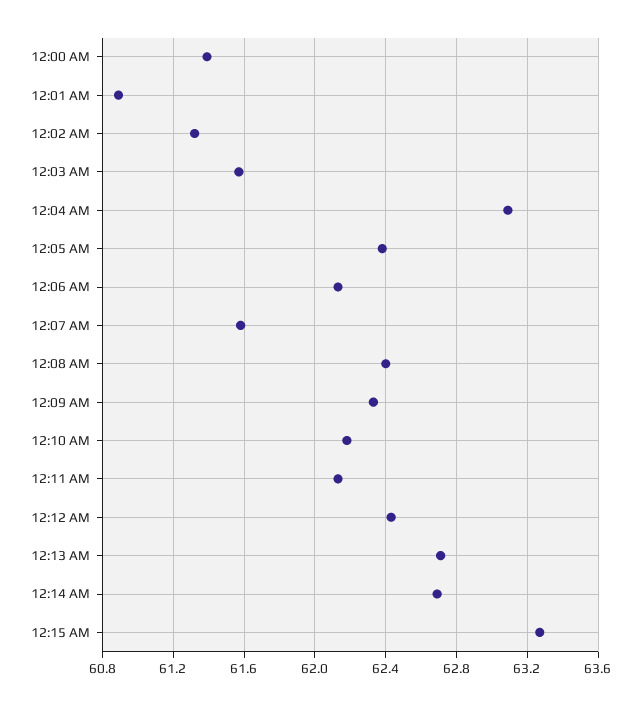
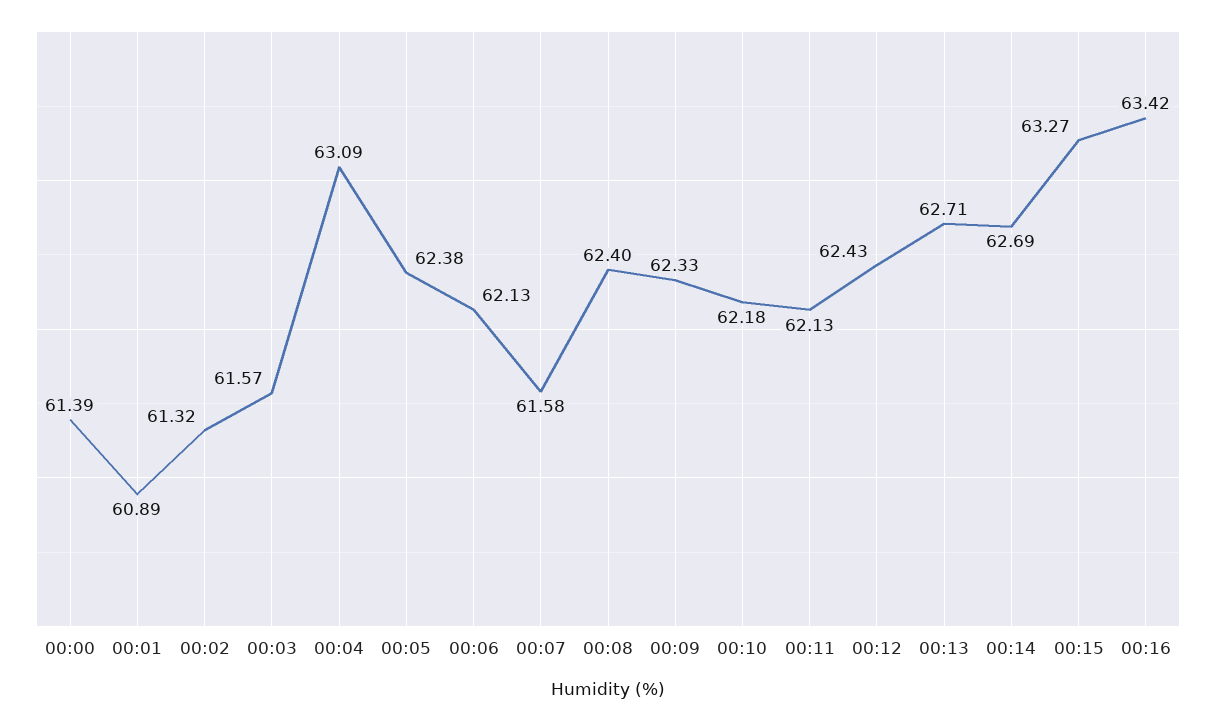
00:16: none -> 63.42

